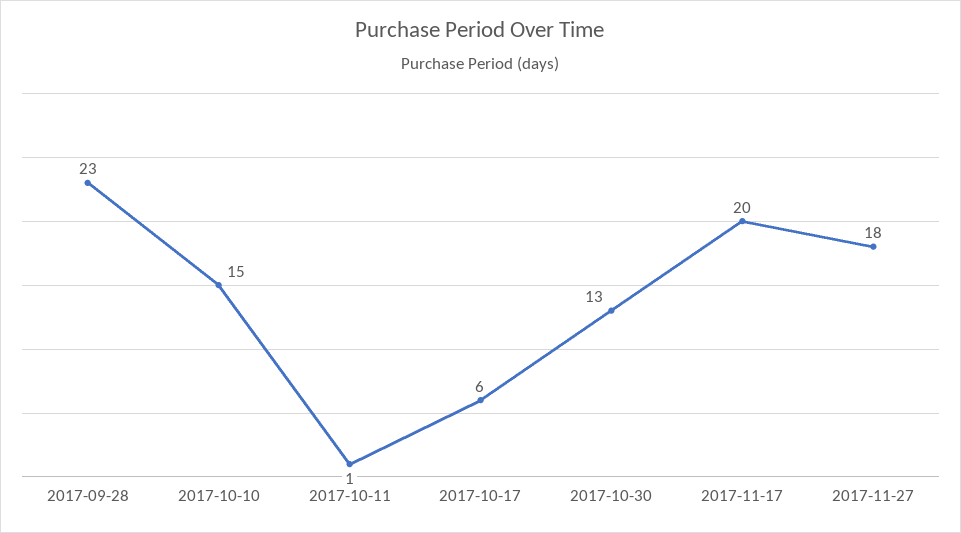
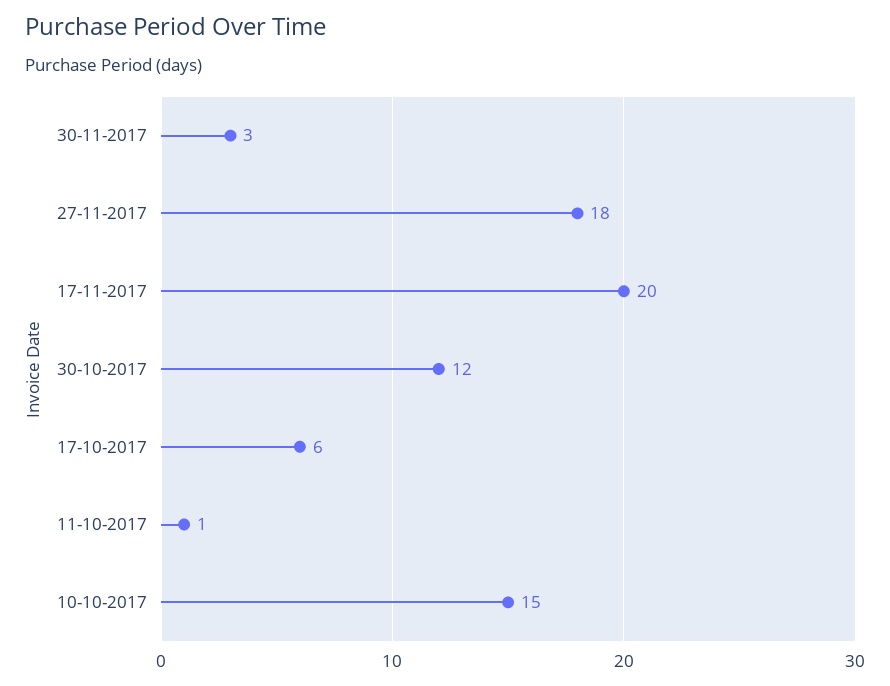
2017-09-28: 23 -> none
2017-10-30: 13 -> 12
30-11-2017: none -> 3

